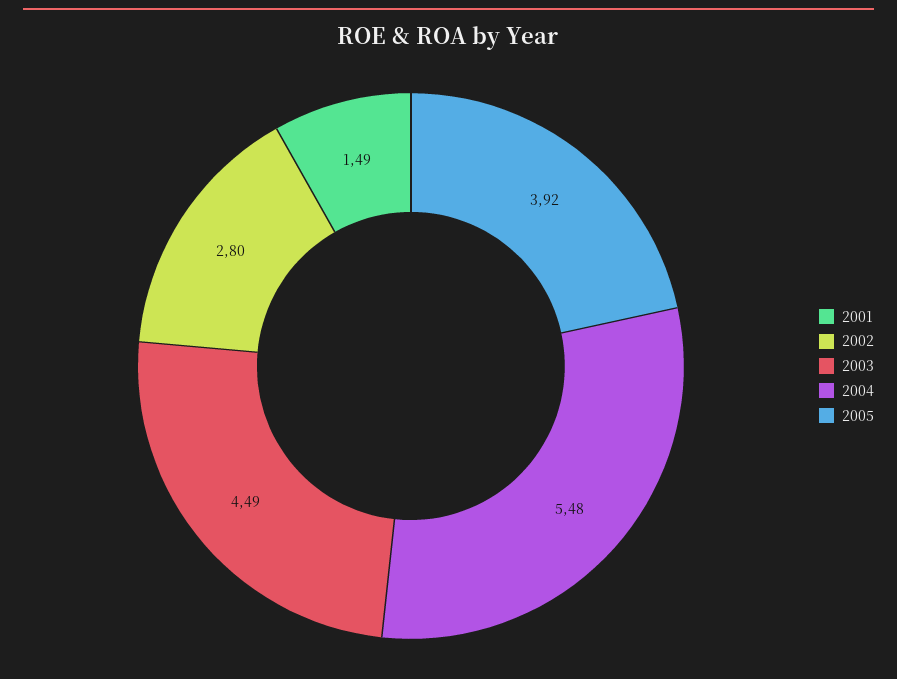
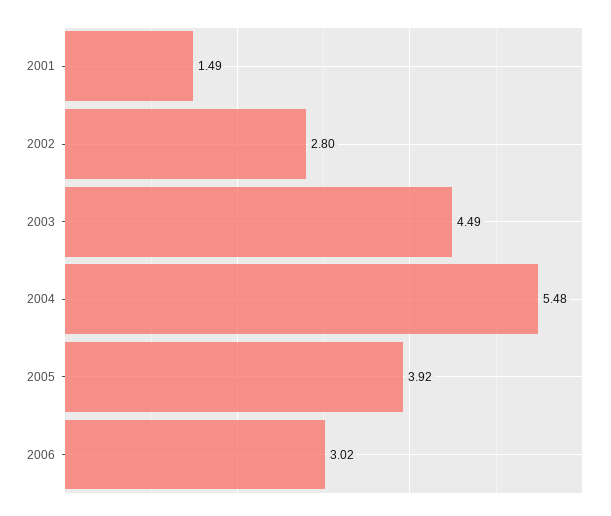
2006: none -> 3.02

